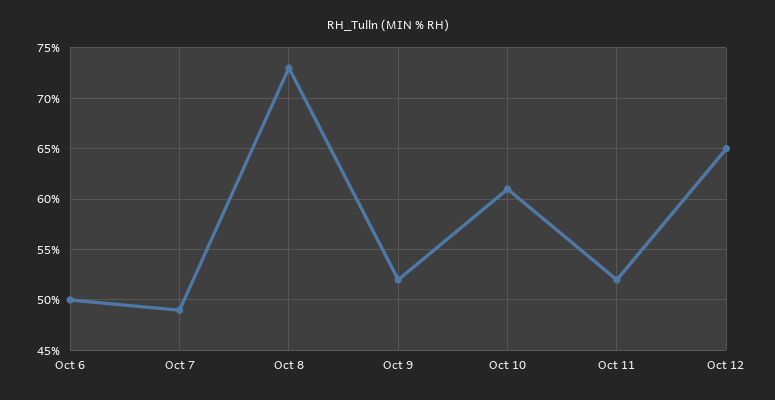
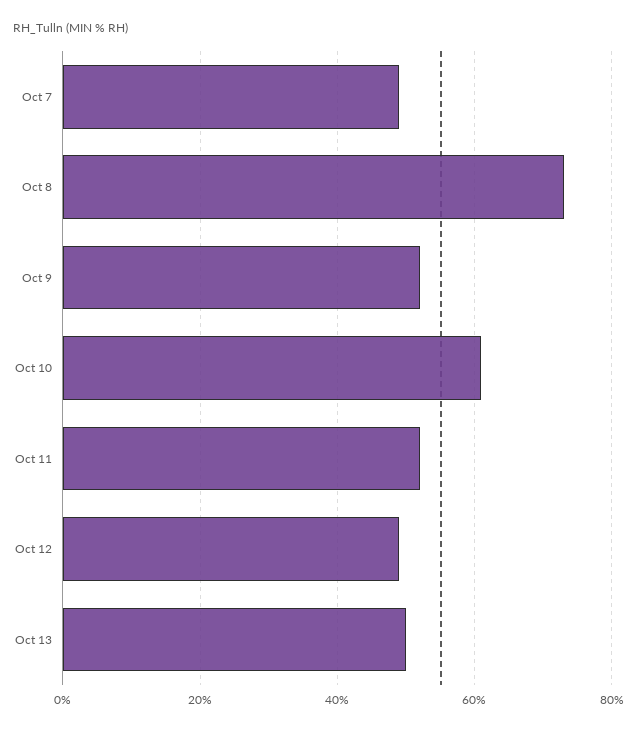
Oct 6: 50 -> none
Oct 12: 65 -> 50
Oct 13: none -> 50

